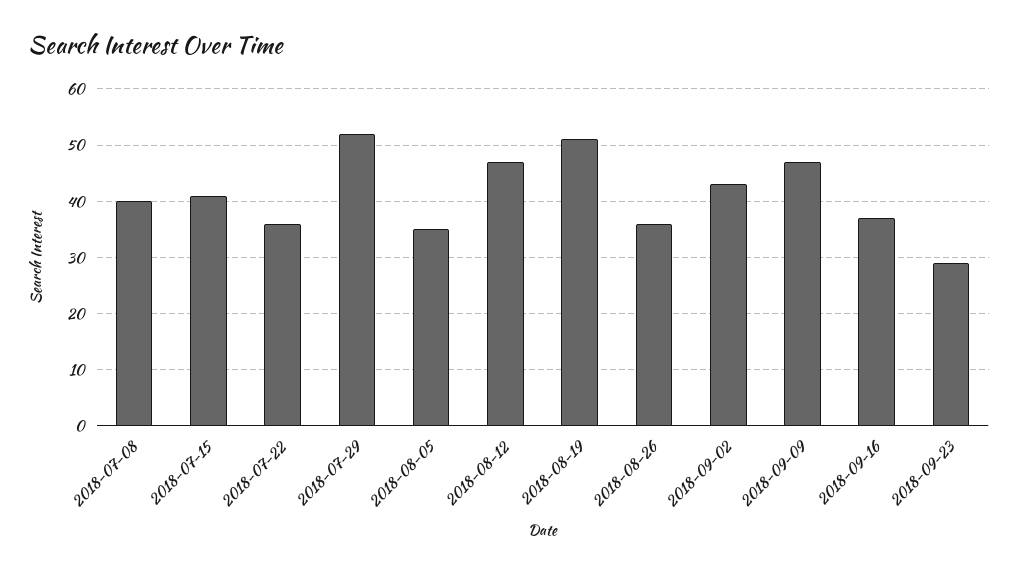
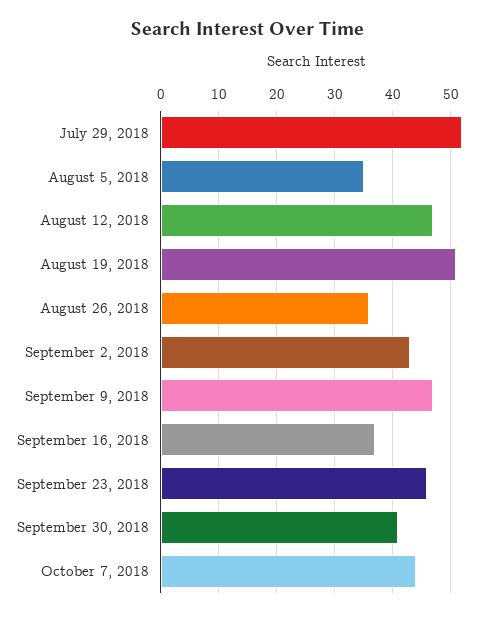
2018-07-08: 40 -> none
2018-07-15: 40 -> none
2018-07-22: 35 -> none
2018-09-23: 30 -> 45
September 30, 2018: none -> 40
October 7, 2018: none -> 45

